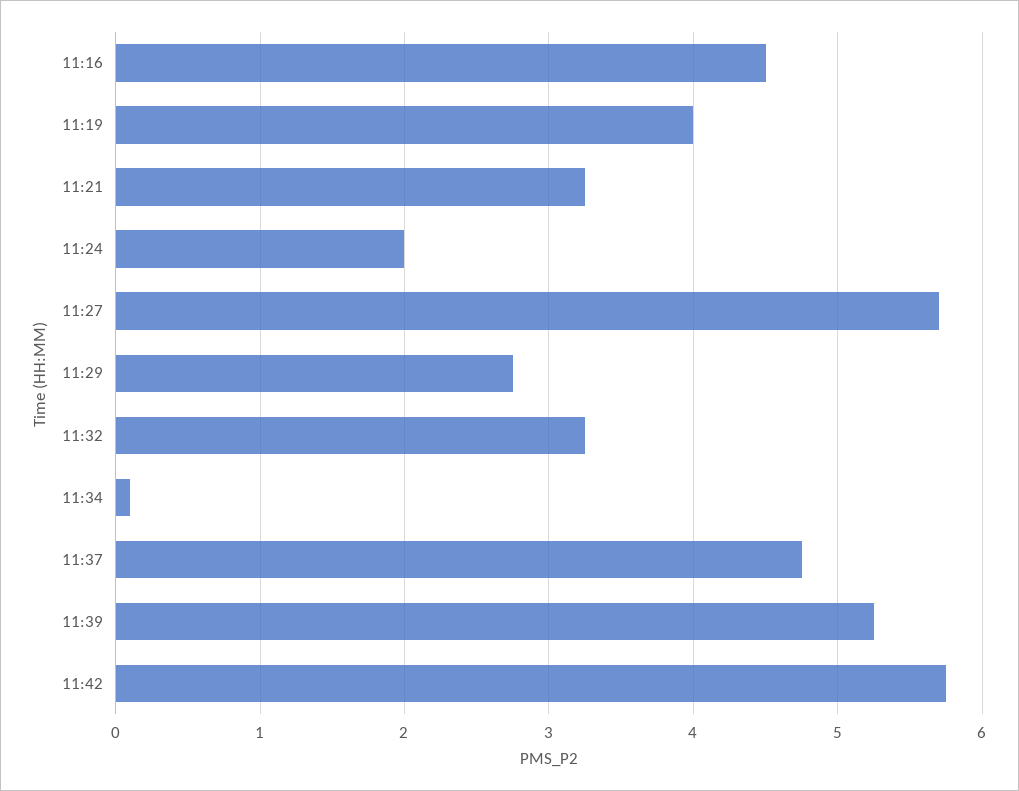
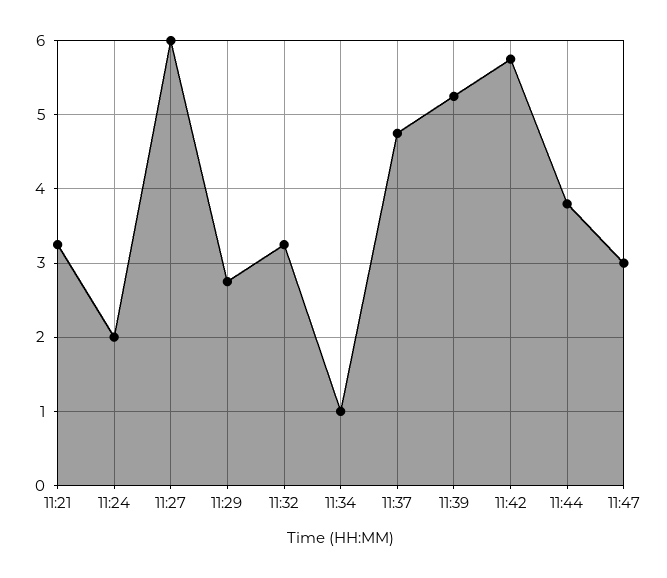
11:16: 4.5 -> none
11:19: 4 -> none
11:27: 5.7 -> 6
11:34: 0.1 -> 1
11:44: none -> 3.8
11:47: none -> 3

